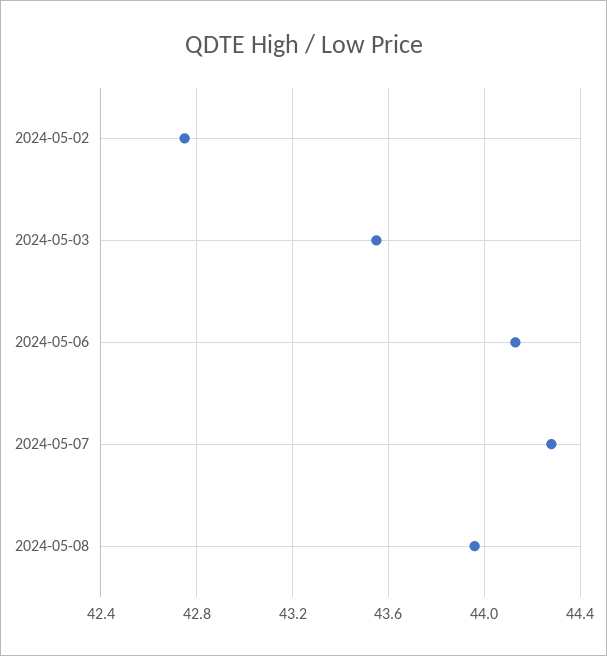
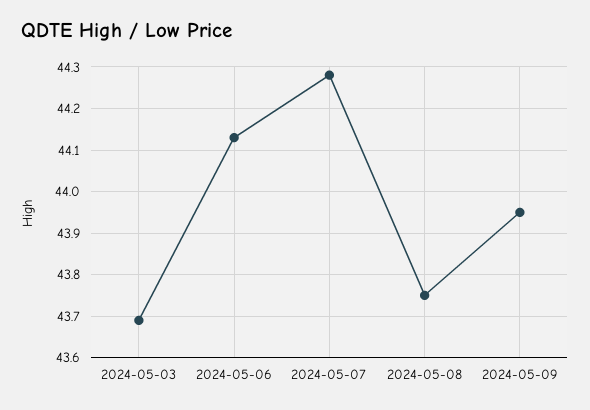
2024-05-02: 42.75 -> none
2024-05-03: 43.55 -> 43.7
2024-05-08: 43.95 -> 43.75
2024-05-09: none -> 43.95

